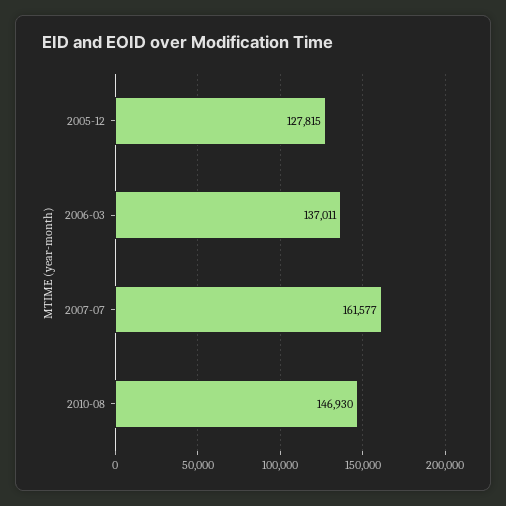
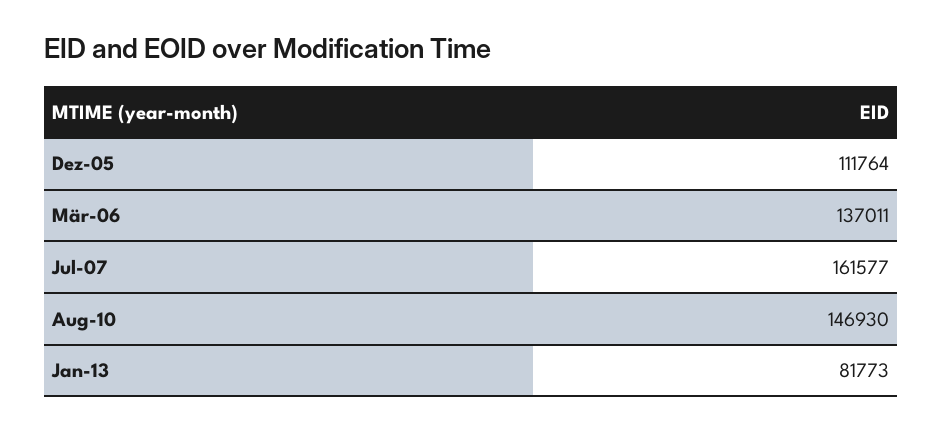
2005-12: 127815 -> 111764
Jan-13: none -> 81773

